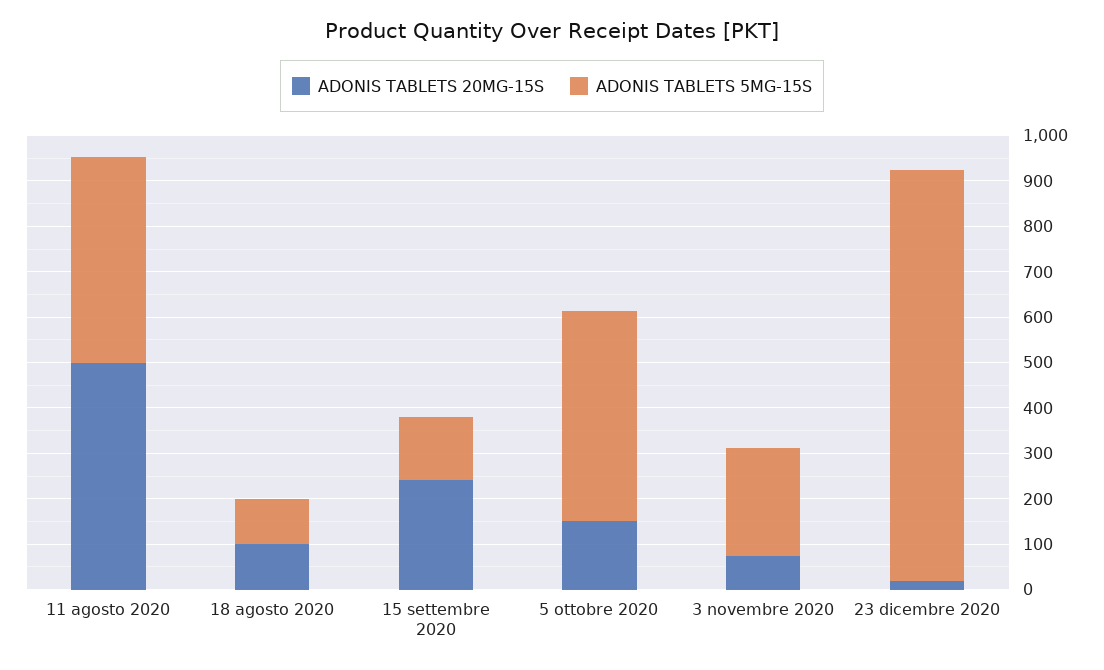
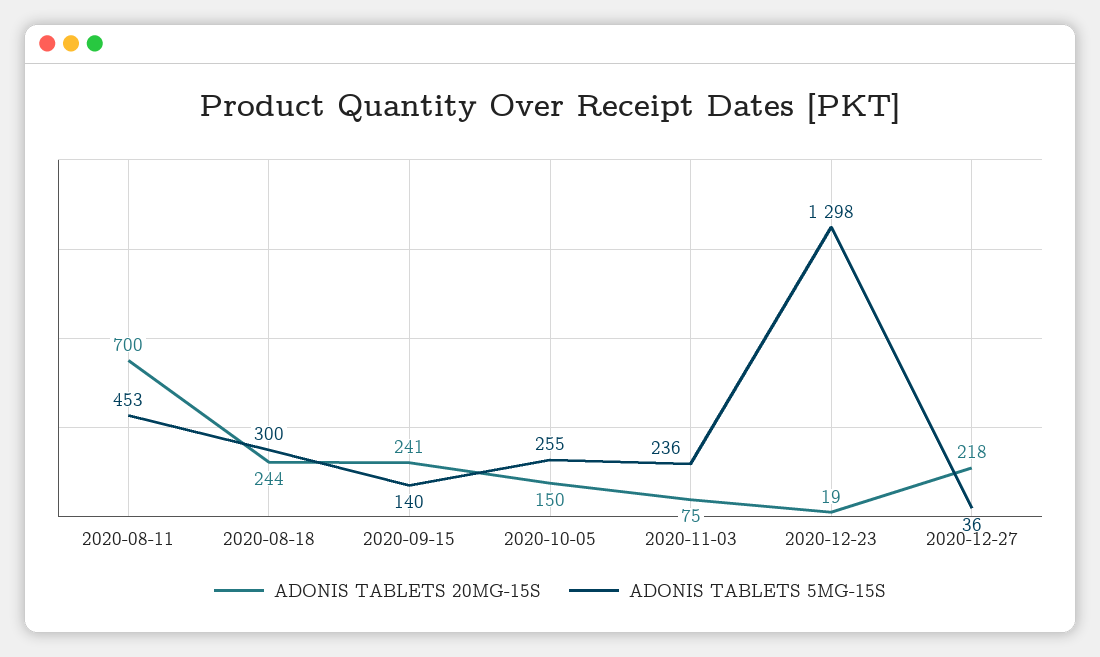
ADONIS TABLETS 20MG-15S, 11 agosto 2020: 500 -> 700
ADONIS TABLETS 20MG-15S, 18 agosto 2020: 100 -> 244
ADONIS TABLETS 5MG-15S, 18 agosto 2020: 100 -> 300
ADONIS TABLETS 5MG-15S, 5 ottobre 2020: 460 -> 255
ADONIS TABLETS 5MG-15S, 23 dicembre 2020: 900 -> 1298
ADONIS TABLETS 20MG-15S, 2020-12-27: none -> 218
ADONIS TABLETS 5MG-15S, 2020-12-27: none -> 36

